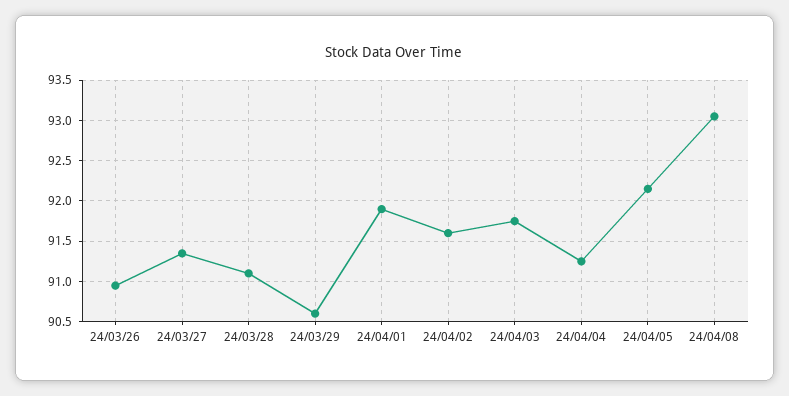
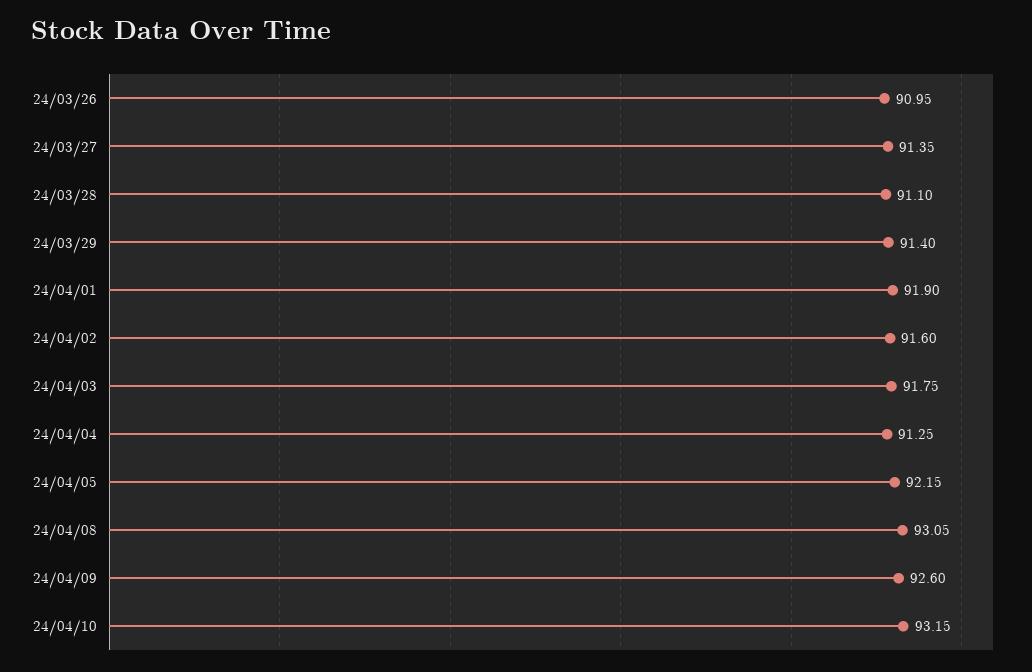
24/03/29: 90.6 -> 91.4
24/04/09: none -> 92.6
24/04/10: none -> 93.15

